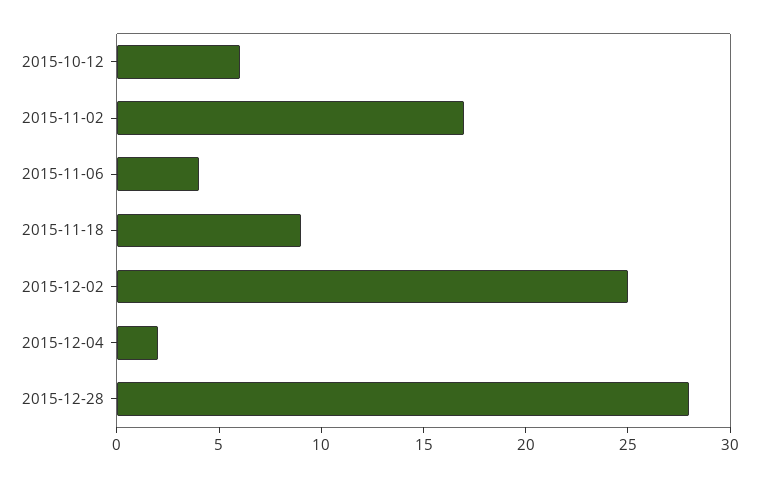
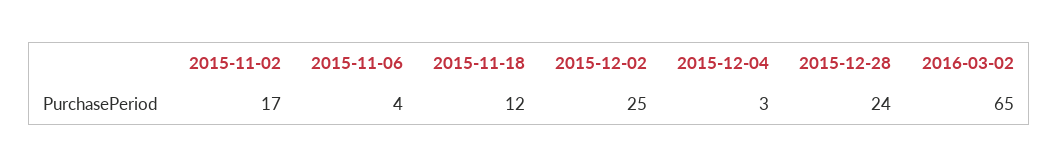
2015-10-12: 6 -> none
2015-11-18: 9 -> 12
2015-12-04: 2 -> 3
2015-12-28: 28 -> 24
2016-03-02: none -> 65

